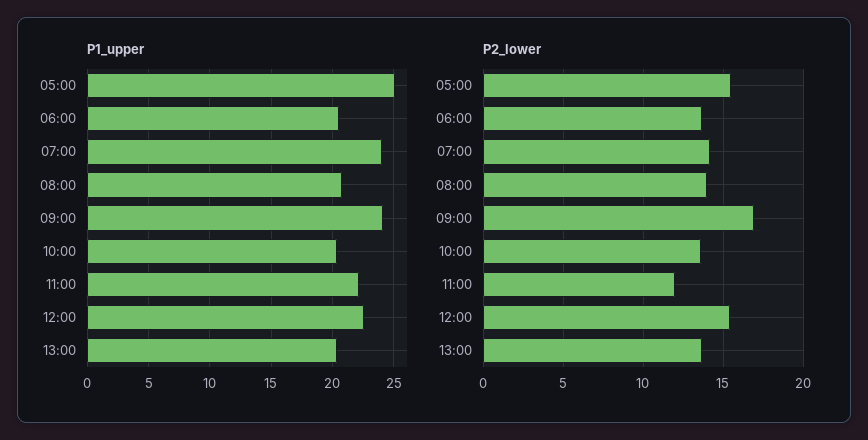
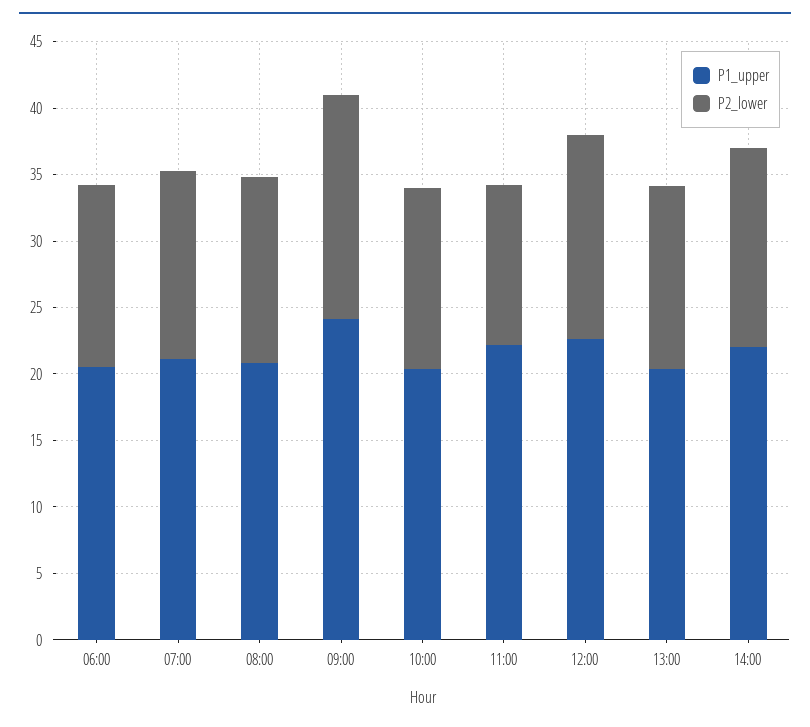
P1_upper, 05:00: 25 -> none
P1_upper, 07:00: 24 -> 21
P2_lower, 05:00: 15.5 -> none
P1_upper, 14:00: none -> 22
P2_lower, 14:00: none -> 15

